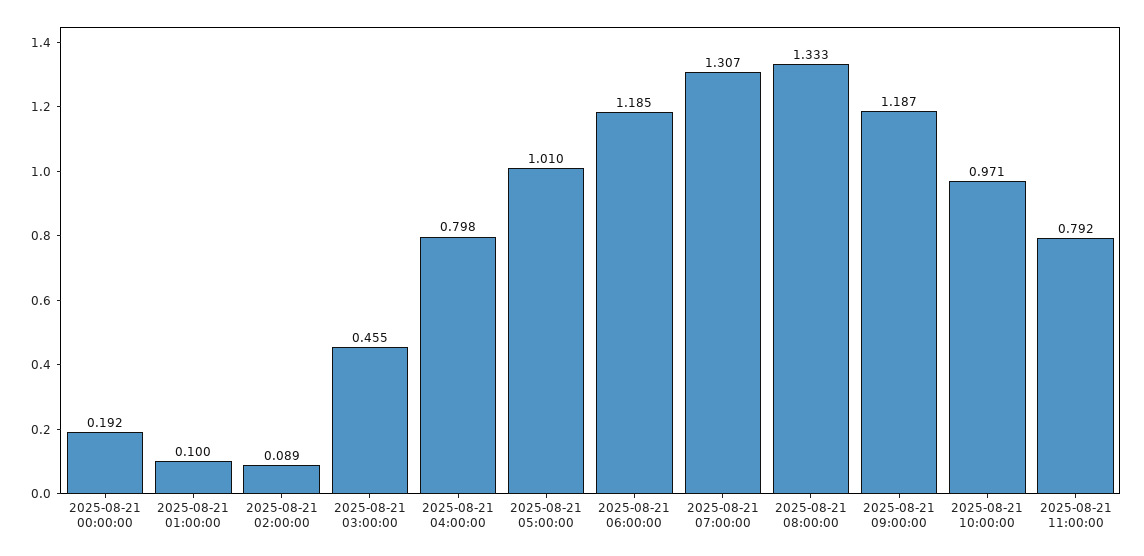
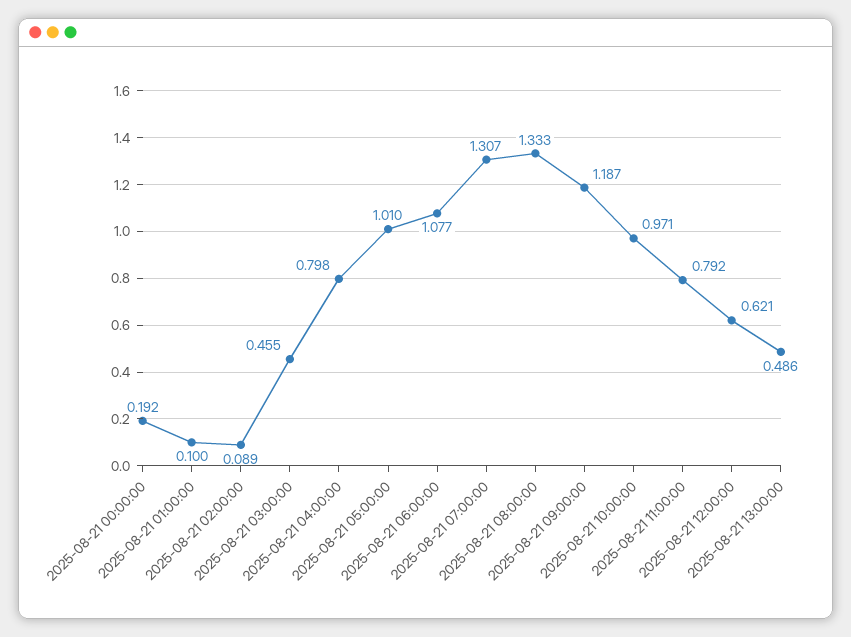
2025-08-21 06:00:00: 1.185 -> 1.077
2025-08-21 12:00:00: none -> 0.621
2025-08-21 13:00:00: none -> 0.486

